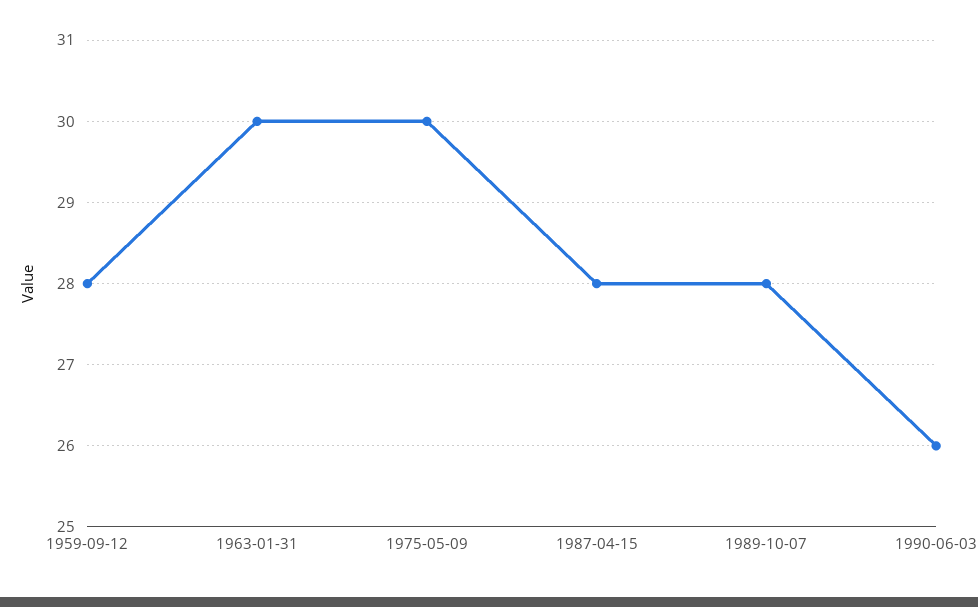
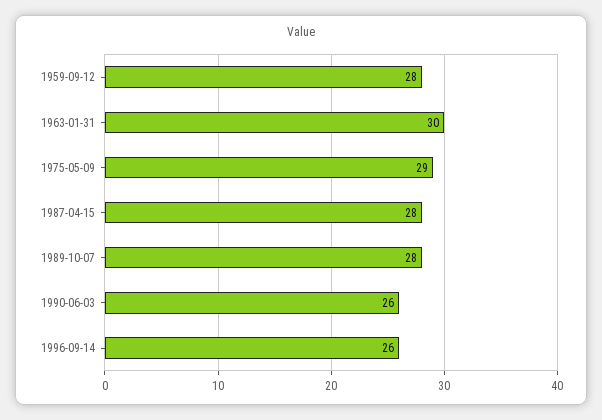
1975-05-09: 30 -> 29
1996-09-14: none -> 26

